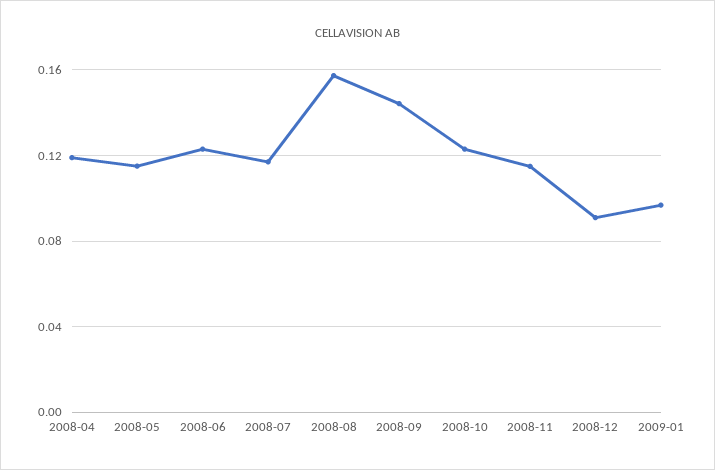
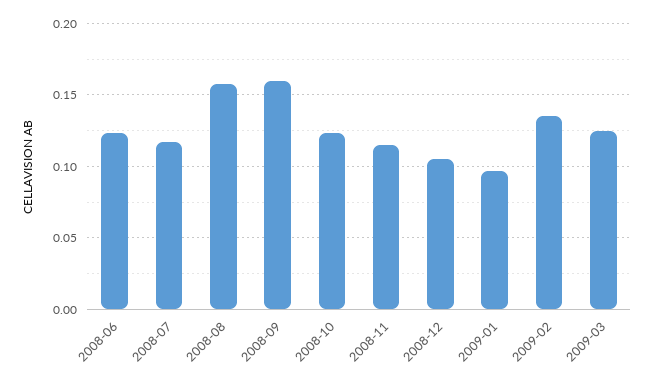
2008-04: 0.12 -> none
2008-05: 0.115 -> none
2008-09: 0.145 -> 0.16
2008-12: 0.09 -> 0.105
2009-02: none -> 0.135
2009-03: none -> 0.125

